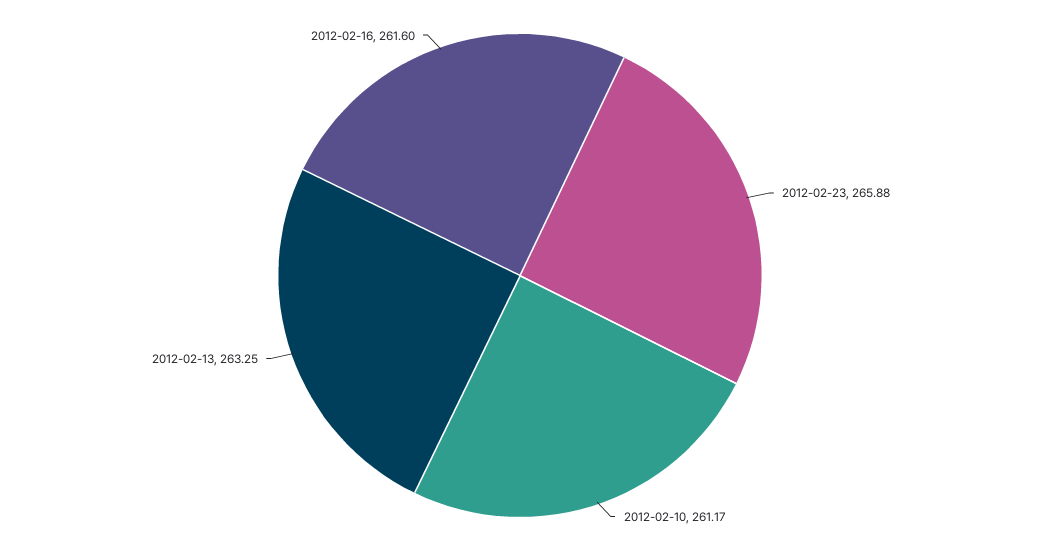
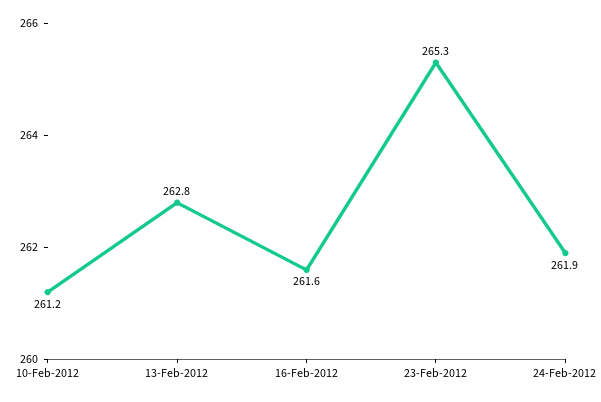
2012-02-23: 265.88 -> 265.3
2012-02-13: 263.25 -> 262.8
24-Feb-2012: none -> 261.9

